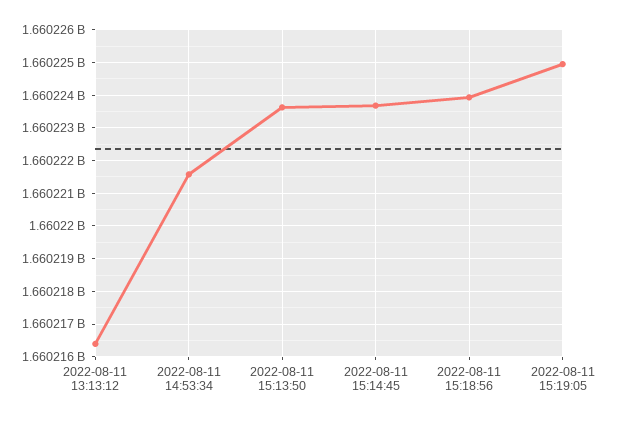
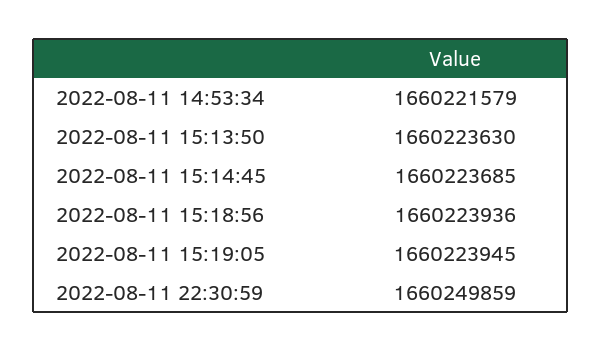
2022-08-11 13:13:12: 1660216400 -> none
2022-08-11 15:19:05: 1660225000 -> 1660223945
2022-08-11 22:30:59: none -> 1660249859

